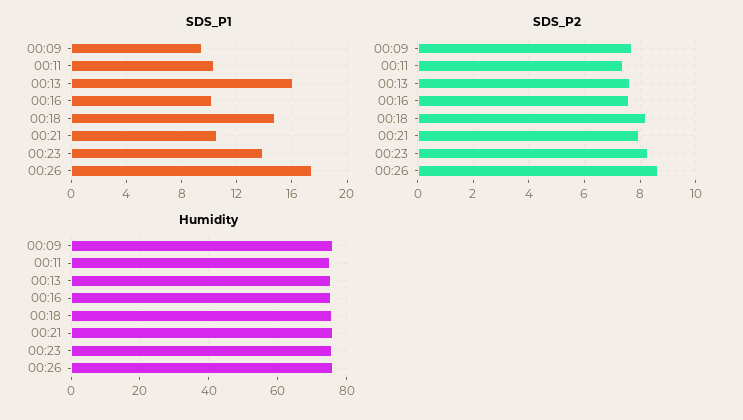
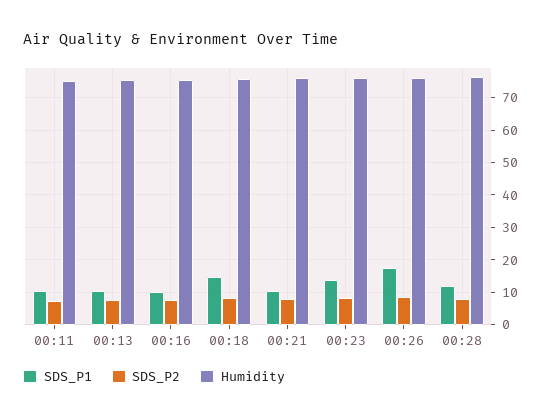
SDS_P1, 00:09: 9.5 -> none
SDS_P1, 00:13: 16 -> 10
SDS_P2, 00:09: 7.75 -> none
Humidity, 00:09: 76 -> none
SDS_P1, 00:28: none -> 12
SDS_P2, 00:28: none -> 8
Humidity, 00:28: none -> 76

